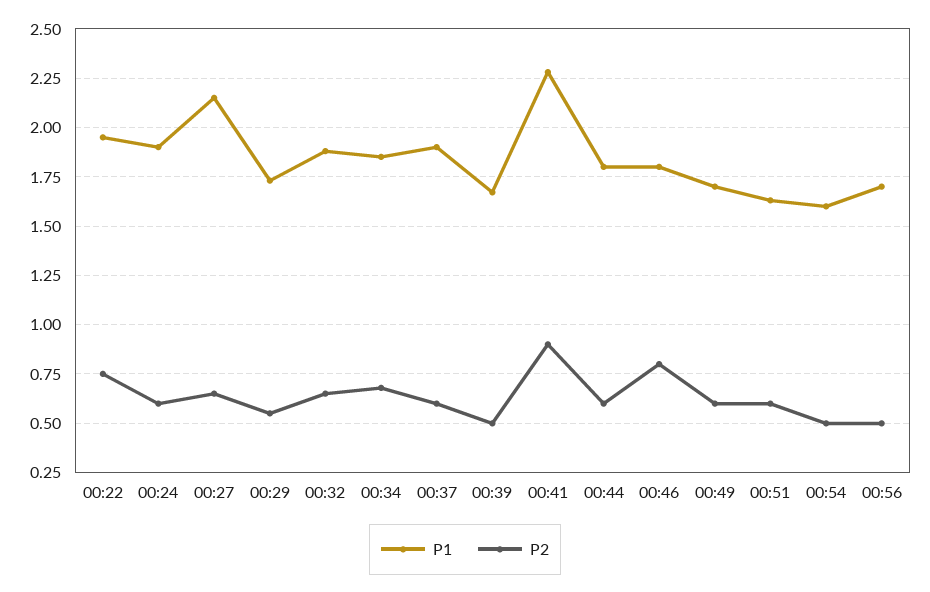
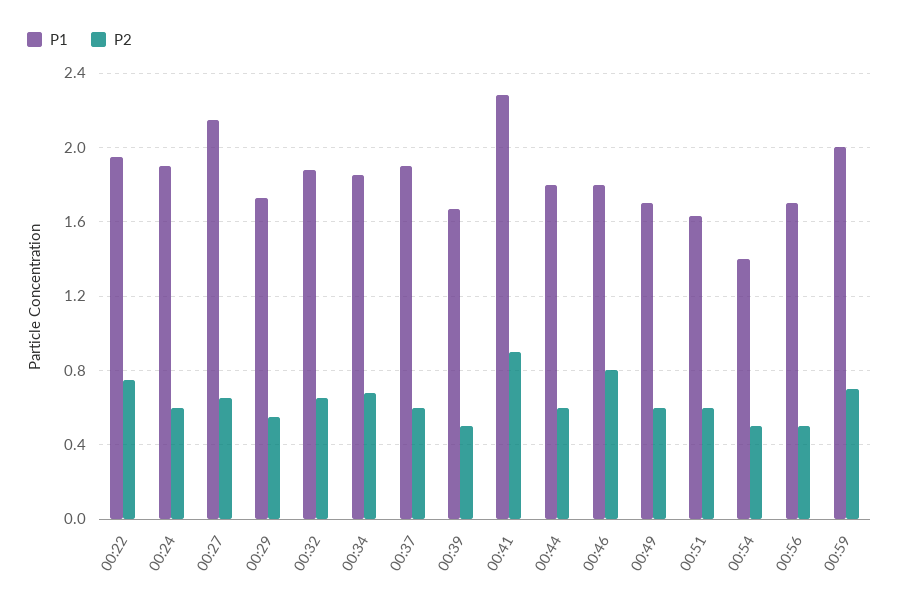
P1, 00:54: 1.6 -> 1.4
P1, 00:59: none -> 2
P2, 00:59: none -> 0.7

